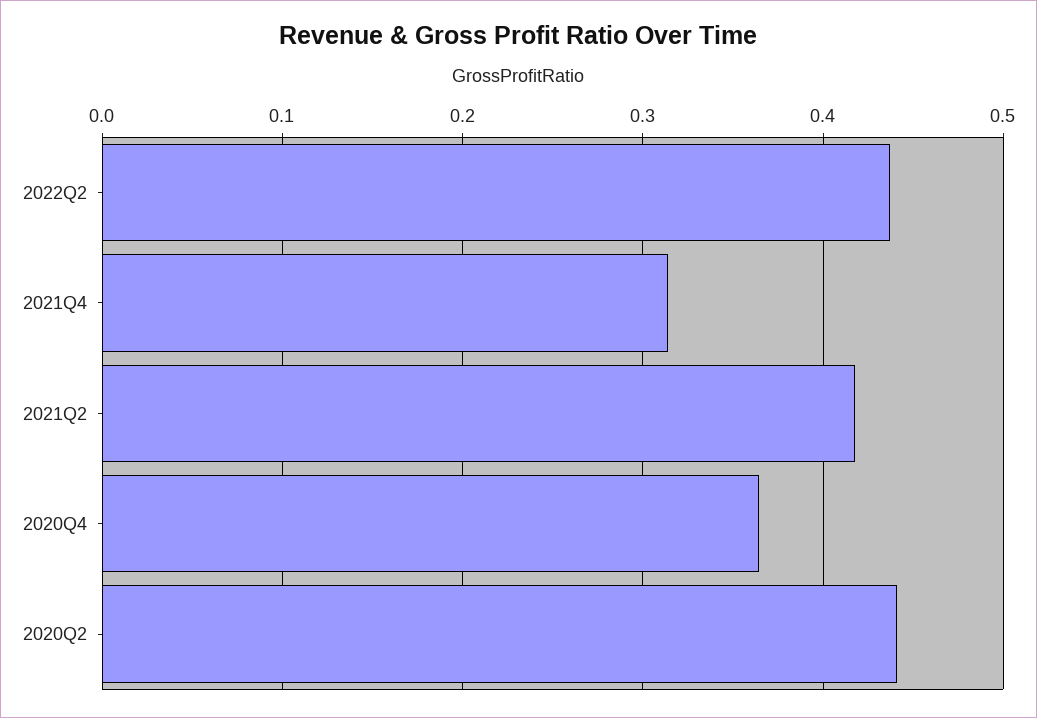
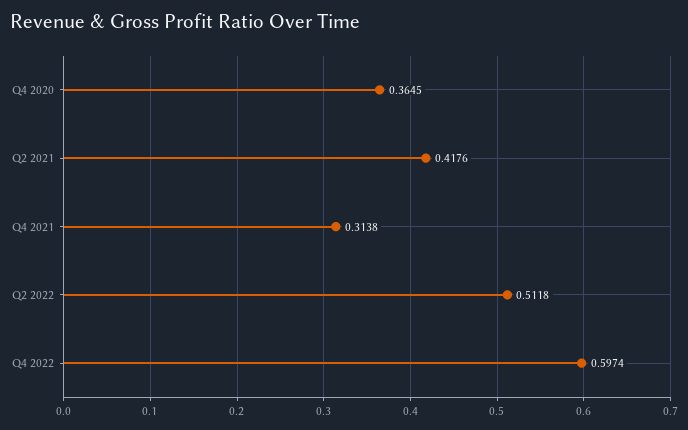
2022Q2: 0.44 -> 0.5118
2020Q2: 0.44 -> none
Q4 2022: none -> 0.5974

